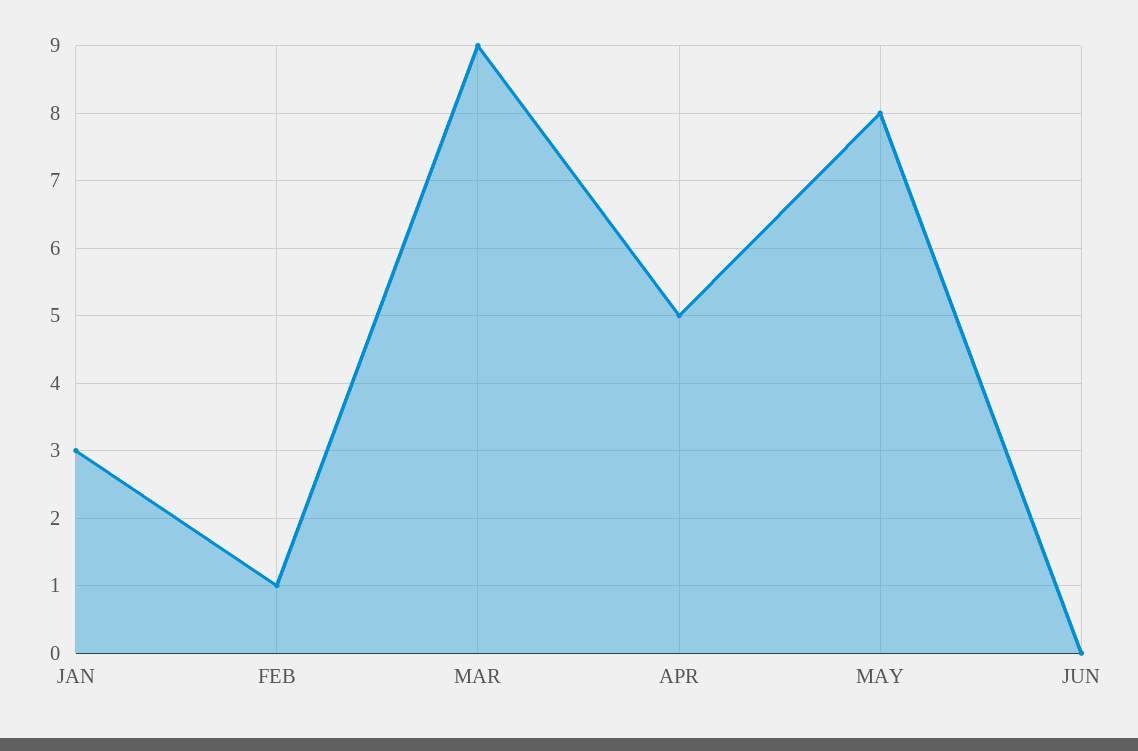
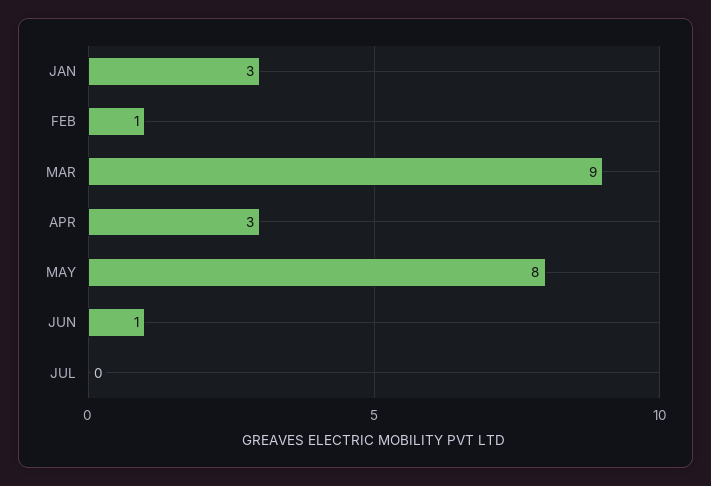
APR: 5 -> 3
JUN: 0 -> 1
JUL: none -> 0

